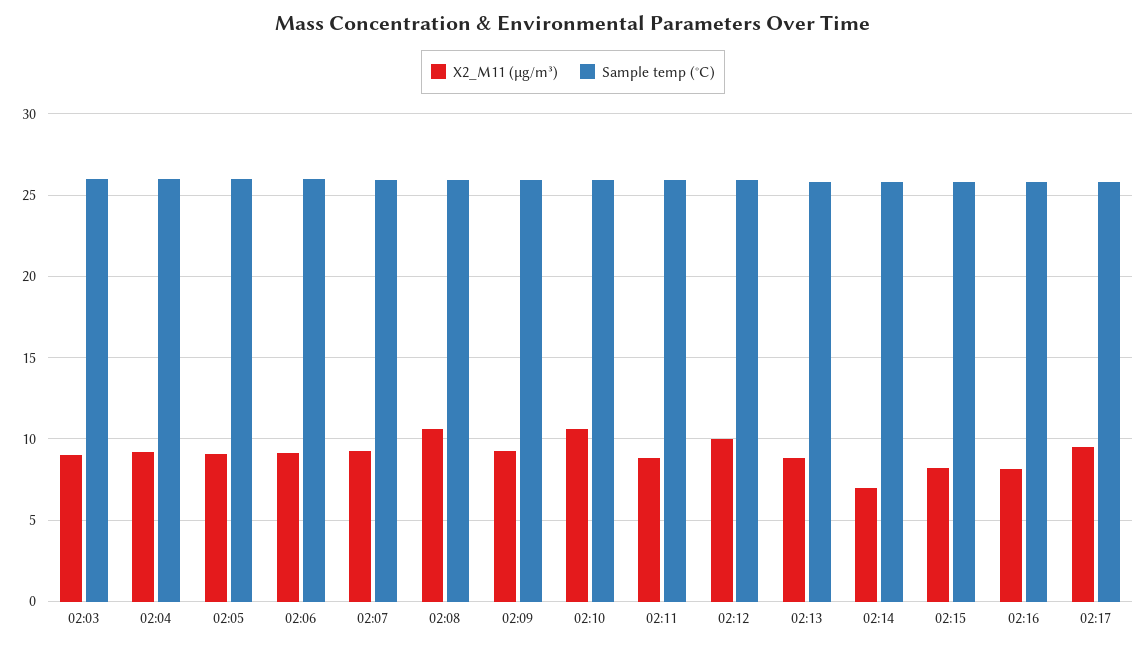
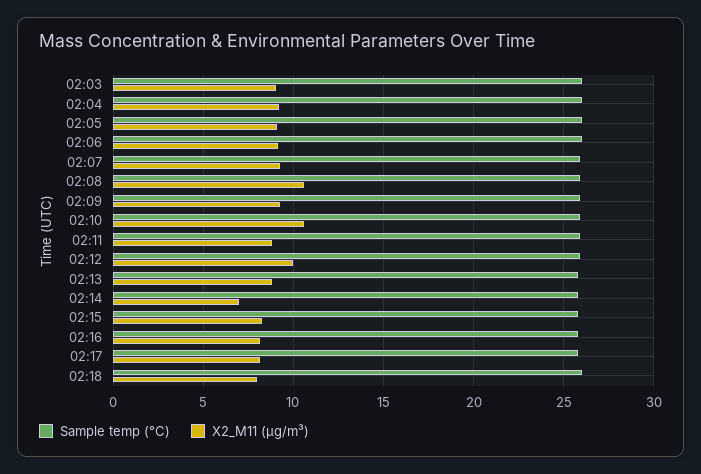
X2_M11 (μg/m³), 02:17: 9.5 -> 8
Sample temp (°C), 02:18: none -> 26
X2_M11 (μg/m³), 02:18: none -> 8

